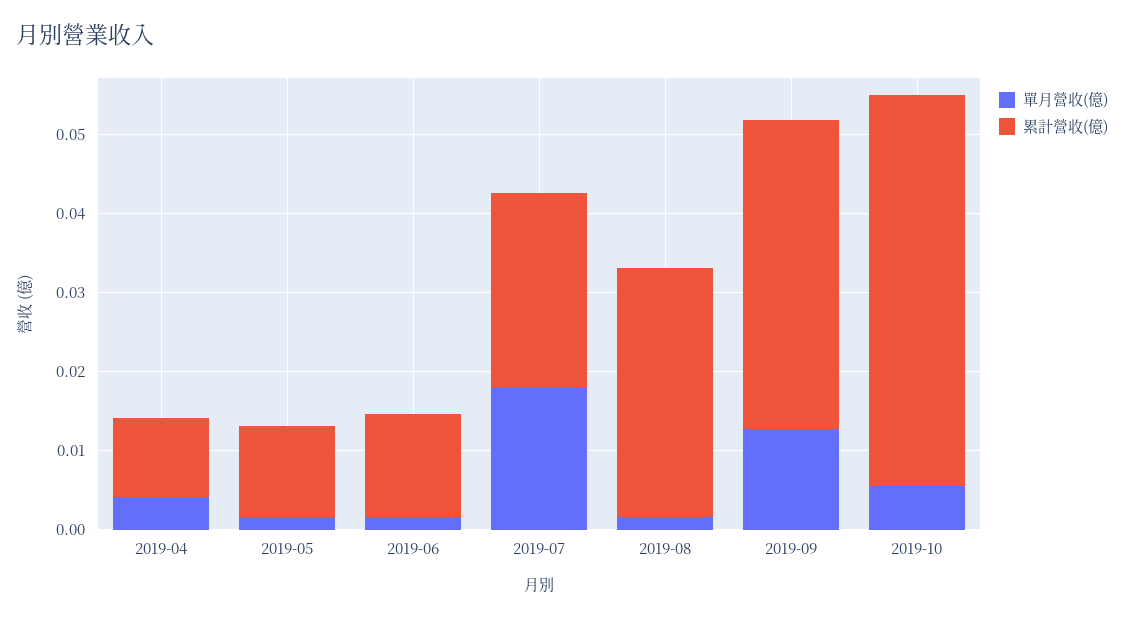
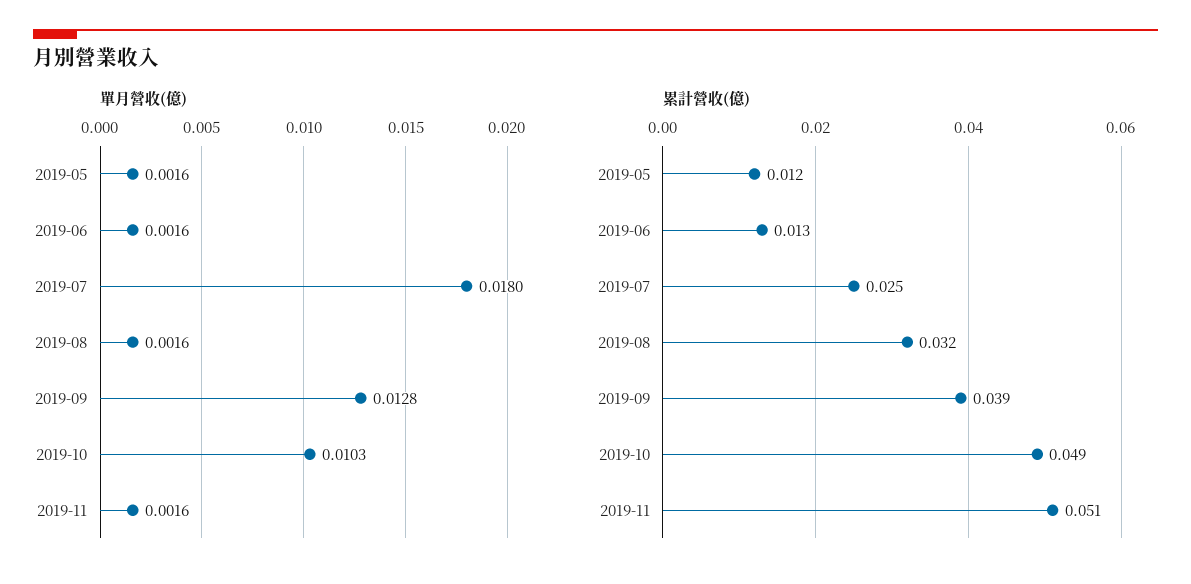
單月營收(億), 2019-04: 0.004 -> none
累計營收(億), 2019-04: 0.01 -> none
單月營收(億), 2019-10: 0.006 -> 0.0103
單月營收(億), 2019-11: none -> 0.0016
累計營收(億), 2019-11: none -> 0.051

